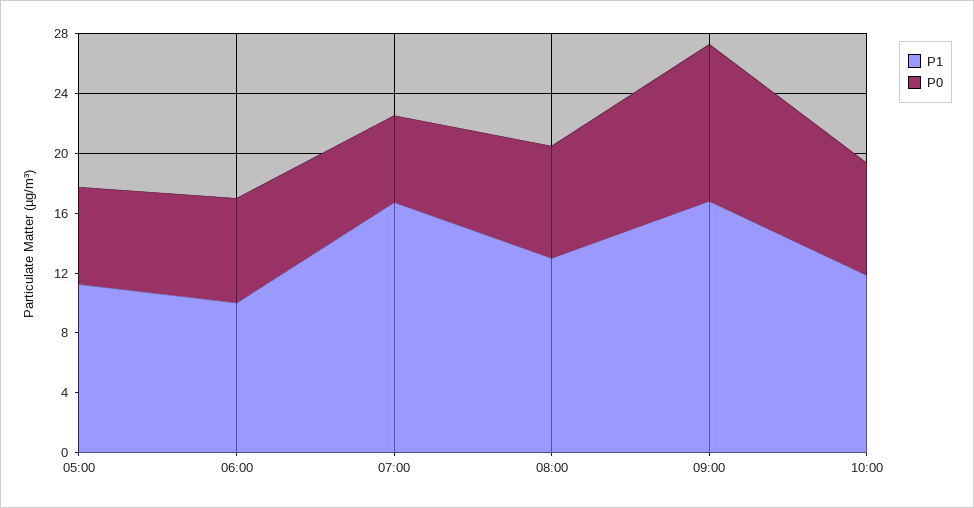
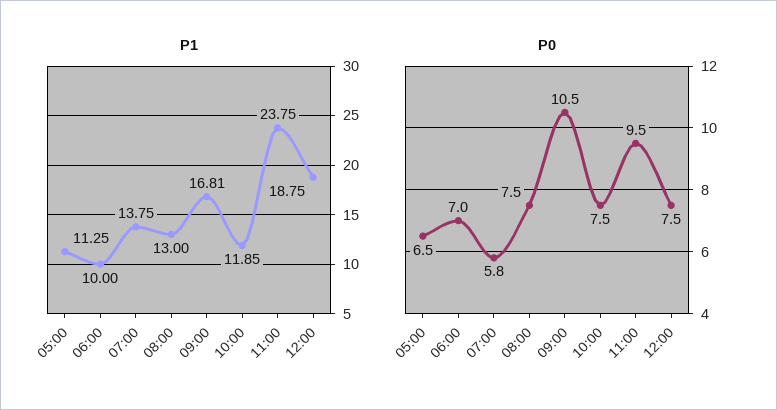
P1, 07:00: 17 -> 13.75
P1, 11:00: none -> 23.75
P1, 12:00: none -> 18.75
P0, 11:00: none -> 9.5
P0, 12:00: none -> 7.5

